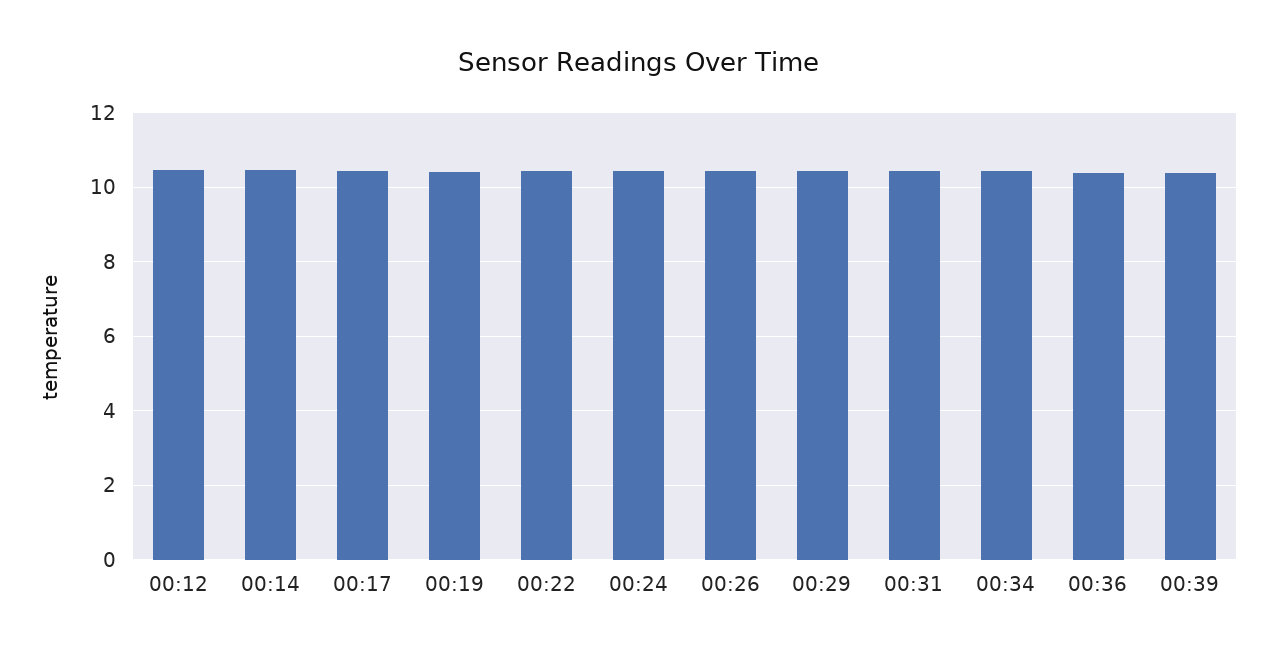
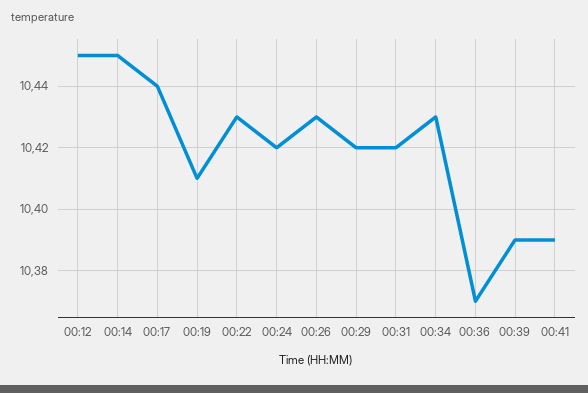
00:41: none -> 10.39

